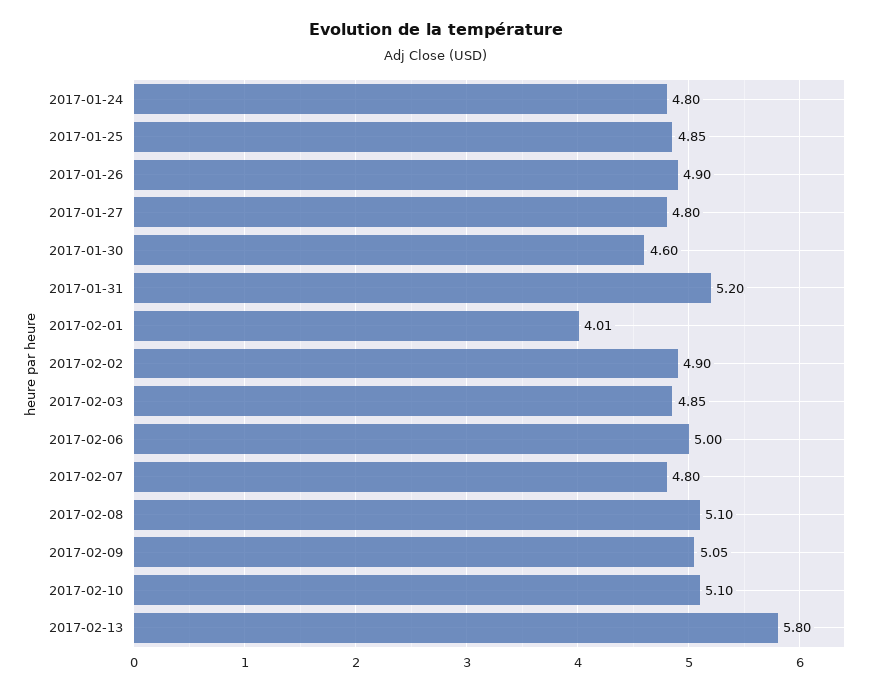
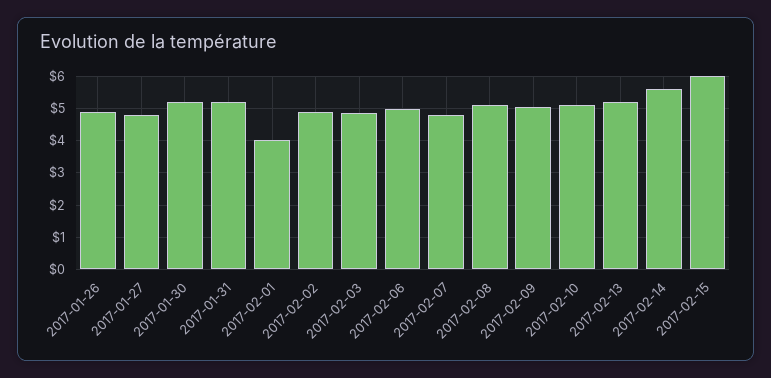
2017-01-24: 4.8 -> none
2017-01-25: 4.85 -> none
2017-01-30: 4.6 -> 5.2
2017-02-13: 5.8 -> 5.2
2017-02-14: none -> 5.6
2017-02-15: none -> 6

